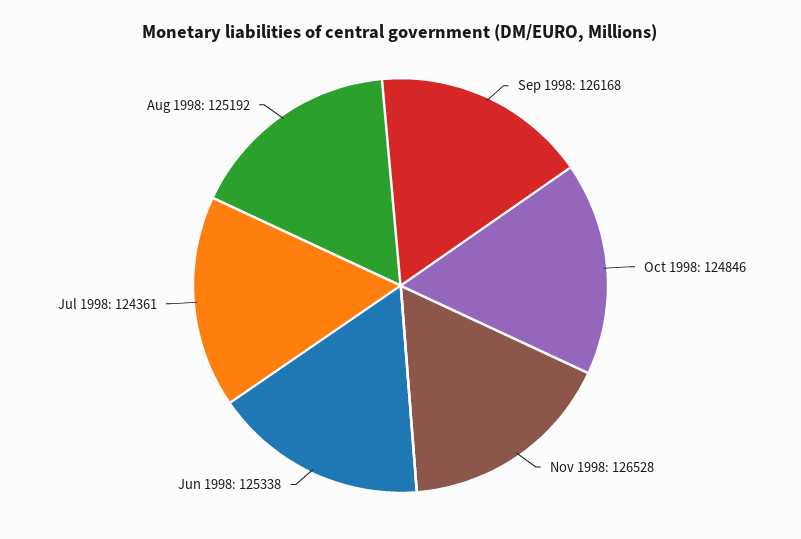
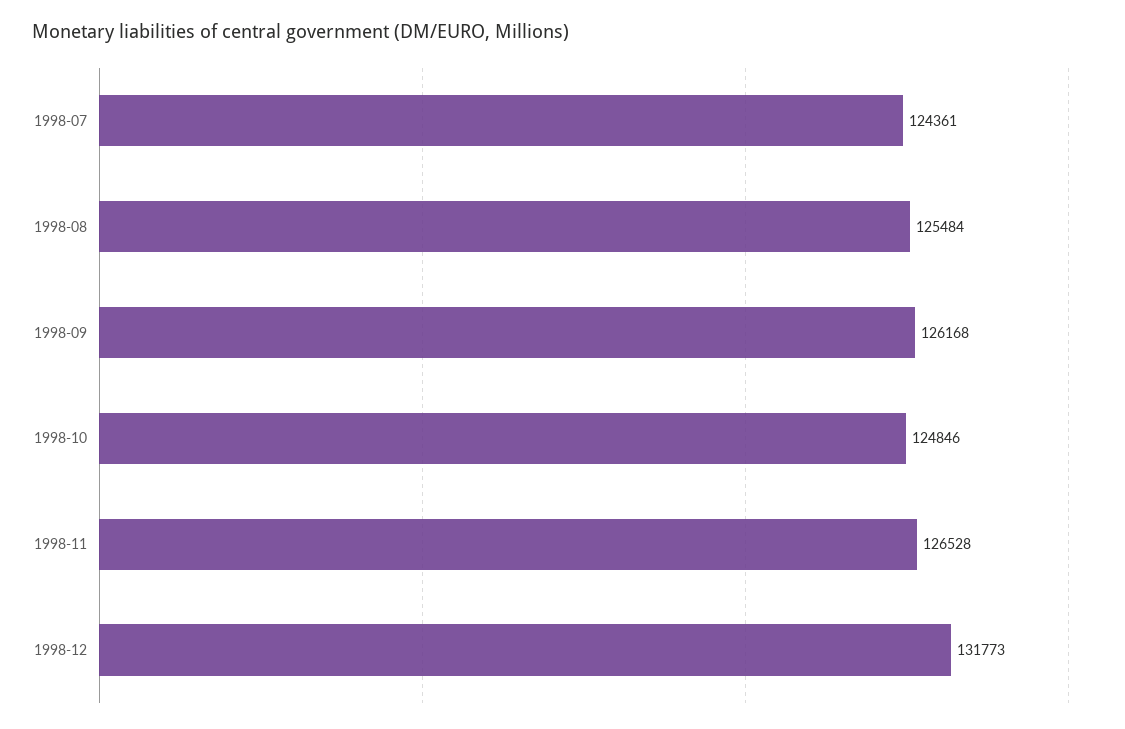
Jun 1998: 125338 -> none
Aug 1998: 125192 -> 125484
1998-12: none -> 131773

